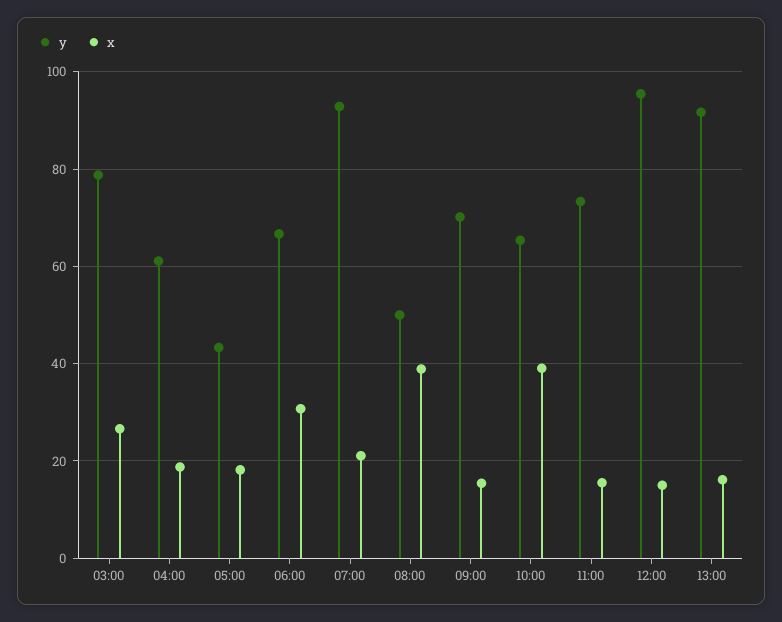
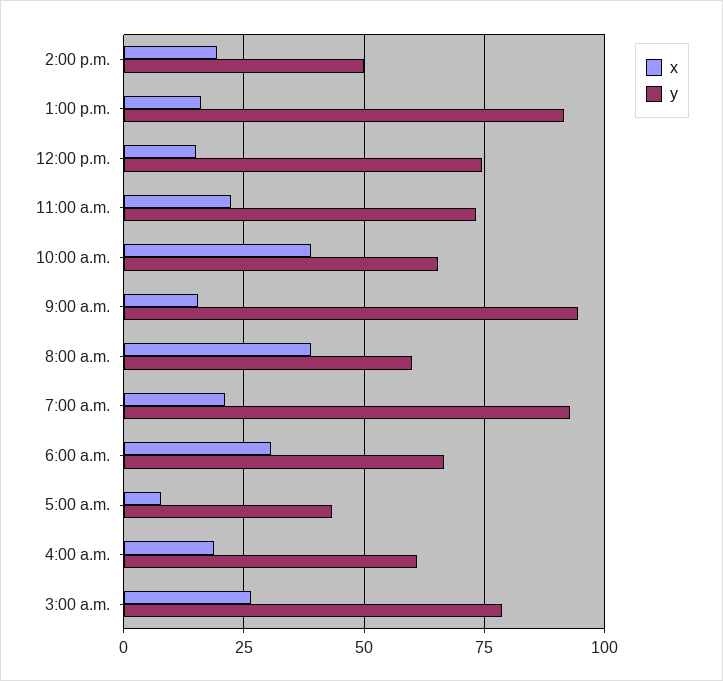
x, 05:00: 18 -> 7.5
y, 08:00: 50 -> 60
y, 09:00: 70 -> 95
x, 11:00: 16 -> 22.5
y, 12:00: 96 -> 75
x, 2:00 p.m.: none -> 20
y, 2:00 p.m.: none -> 50

